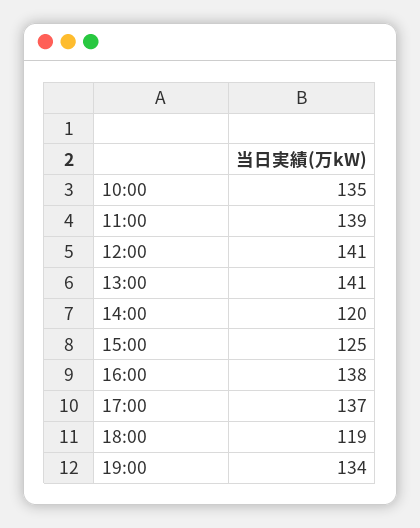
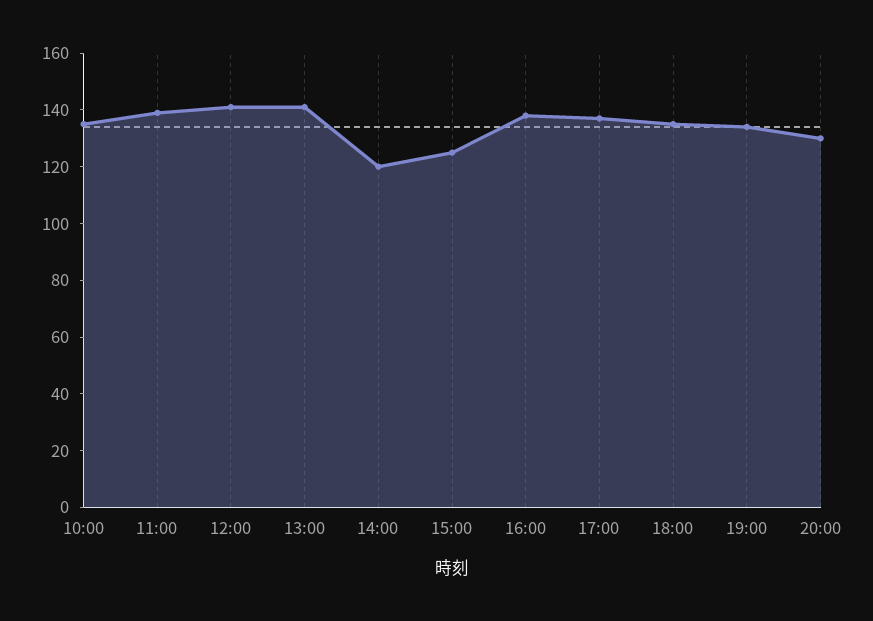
18:00: 119 -> 135
20:00: none -> 130

